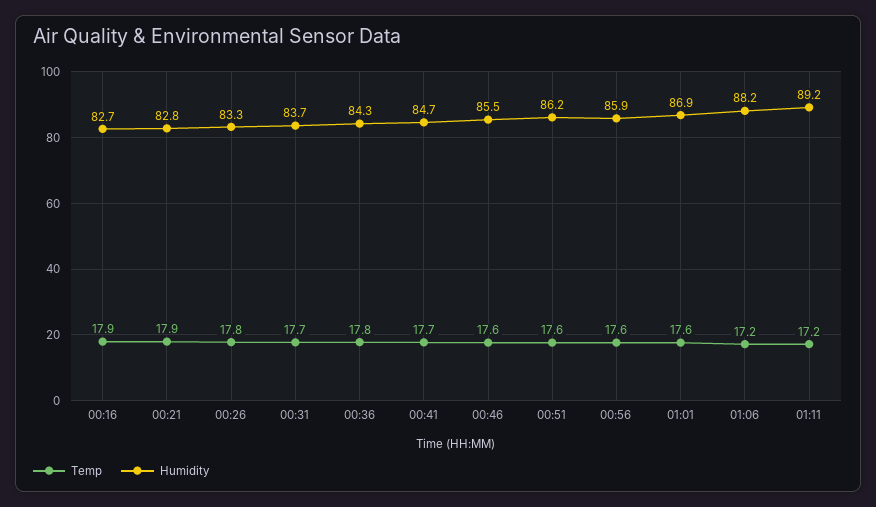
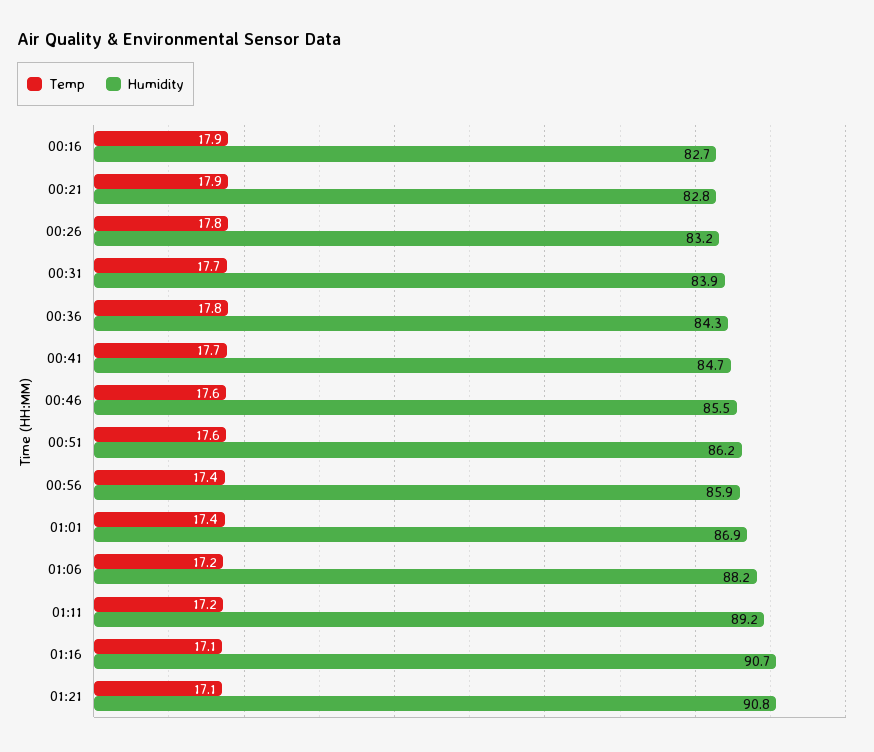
Humidity, 00:26: 83.3 -> 83.2
Humidity, 00:31: 83.7 -> 83.9
Temp, 00:56: 17.6 -> 17.4
Temp, 01:01: 17.6 -> 17.4
Temp, 01:16: none -> 17.1
Humidity, 01:16: none -> 90.7
Temp, 01:21: none -> 17.1
Humidity, 01:21: none -> 90.8

